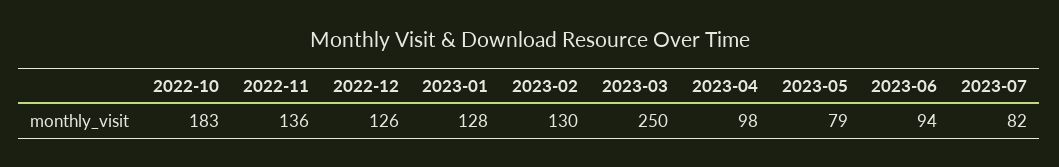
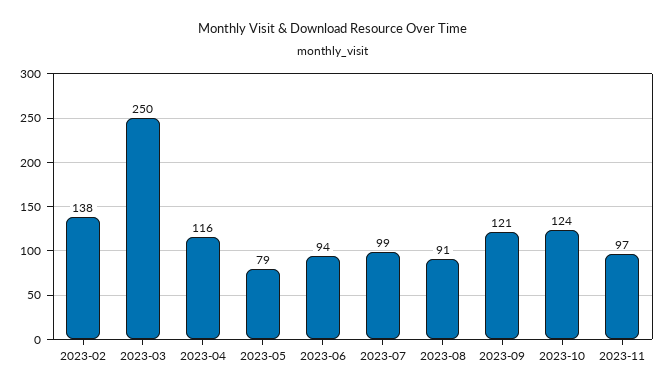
2022-10: 183 -> none
2022-11: 136 -> none
2022-12: 126 -> none
2023-01: 128 -> none
2023-02: 130 -> 138
2023-04: 98 -> 116
2023-07: 82 -> 99
2023-08: none -> 91
2023-09: none -> 121
2023-10: none -> 124
2023-11: none -> 97

